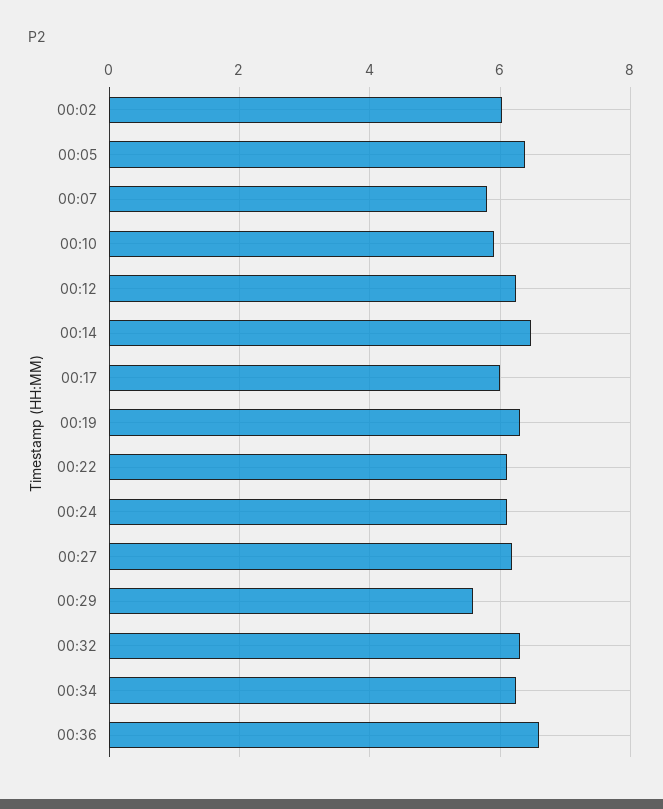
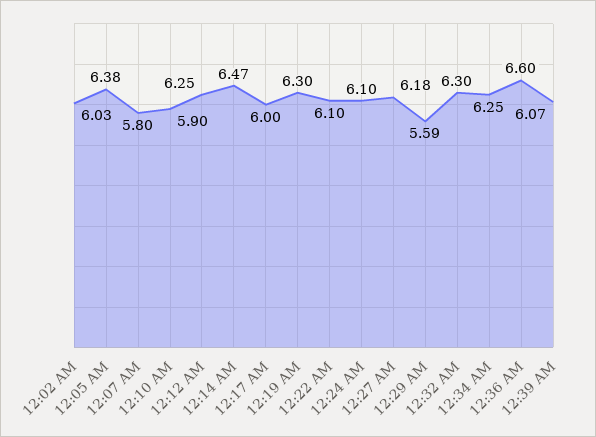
12:39 AM: none -> 6.07

